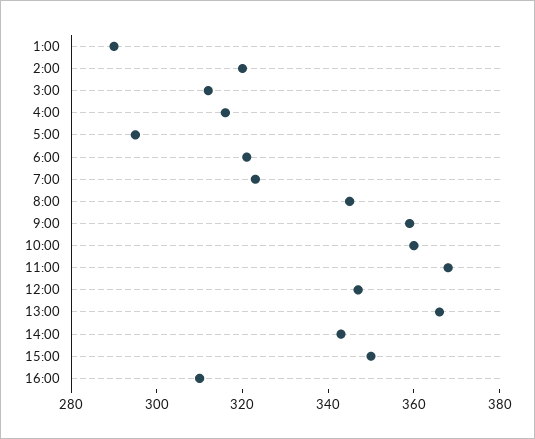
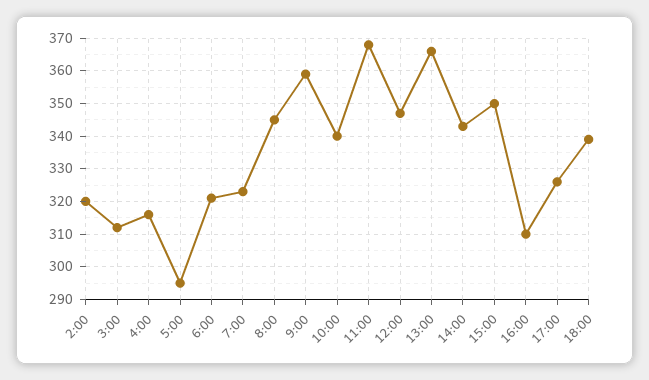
1:00: 290 -> none
10:00: 360 -> 340
17:00: none -> 325
18:00: none -> 340

